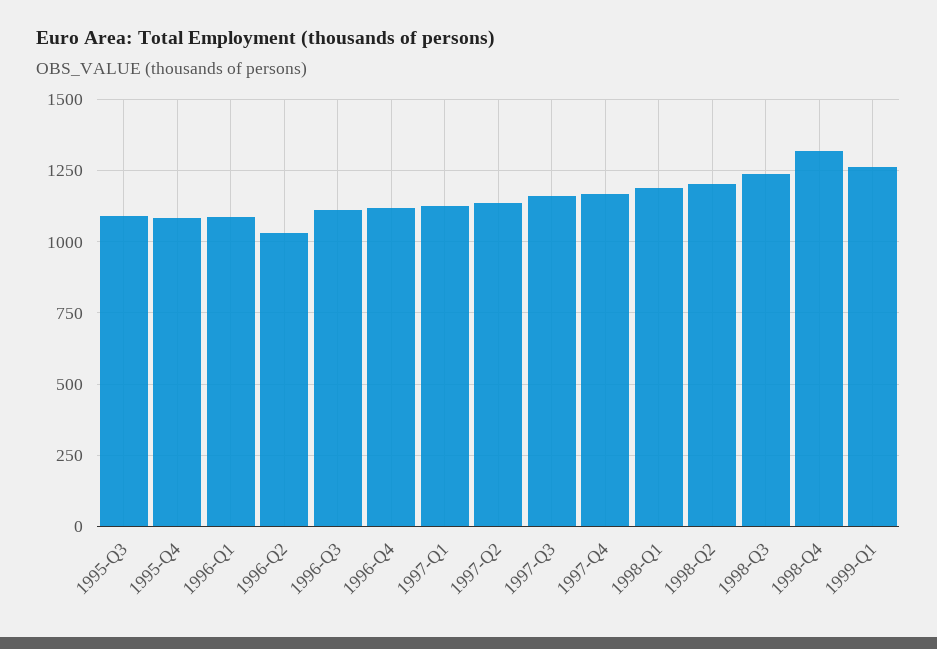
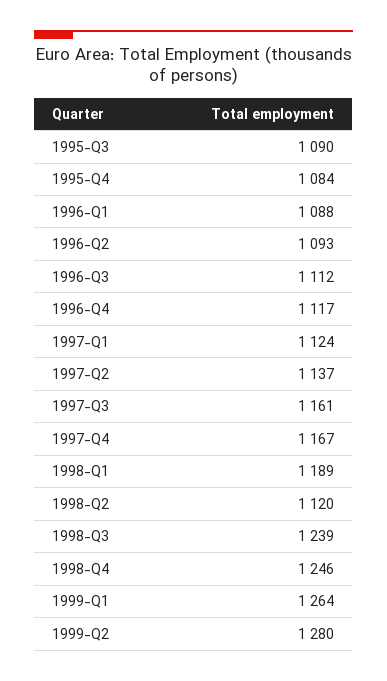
1996-Q2: 1025 -> 1093
1998-Q2: 1200 -> 1120
1998-Q4: 1325 -> 1246
1999-Q2: none -> 1280

